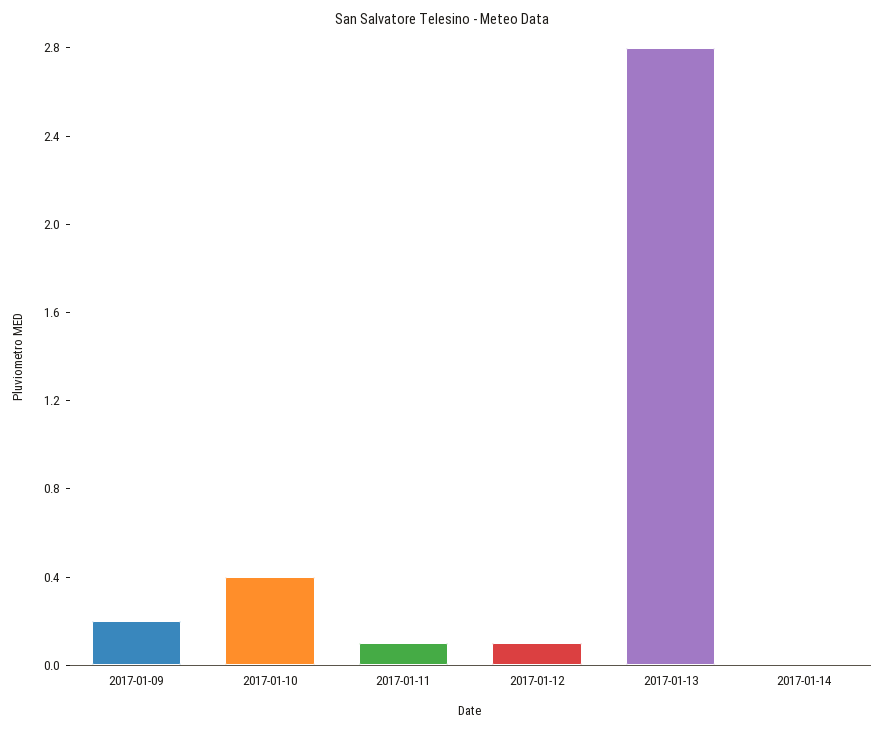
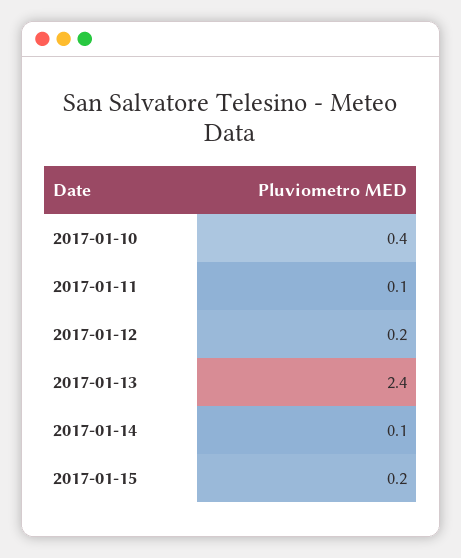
2017-01-09: 0.2 -> none
2017-01-12: 0.1 -> 0.2
2017-01-13: 2.8 -> 2.4
2017-01-14: 0 -> 0.1
2017-01-15: none -> 0.2

